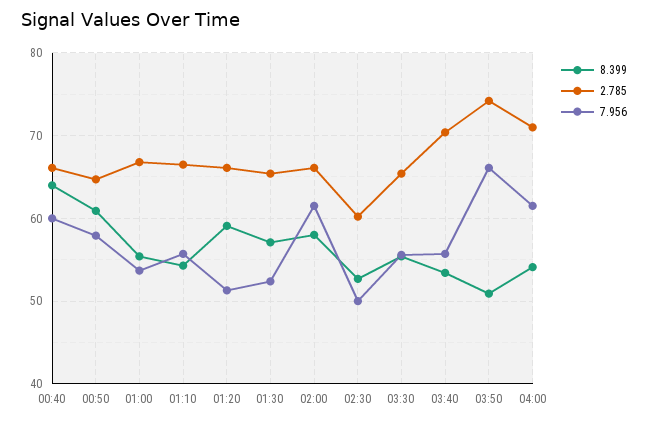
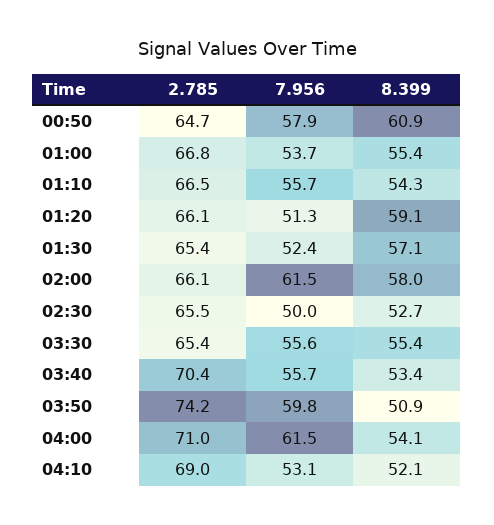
8.399, 00:40: 64 -> none
2.785, 00:40: 66 -> none
7.956, 00:40: 60 -> none
2.785, 02:30: 60 -> 65.5
7.956, 03:50: 66 -> 59.8
2.785, 04:10: none -> 69
7.956, 04:10: none -> 53.1
8.399, 04:10: none -> 52.1

